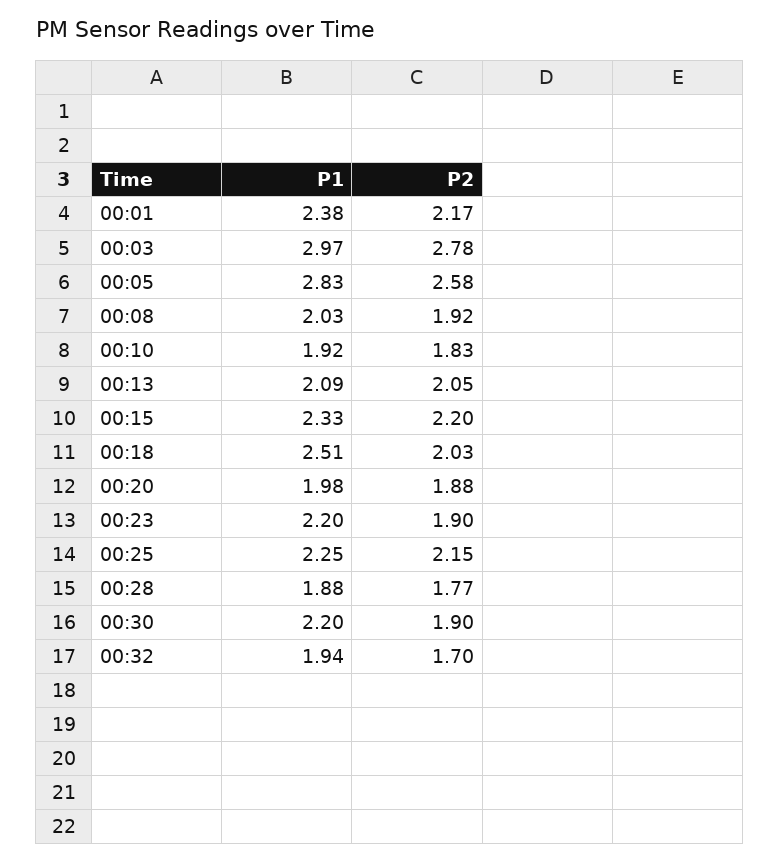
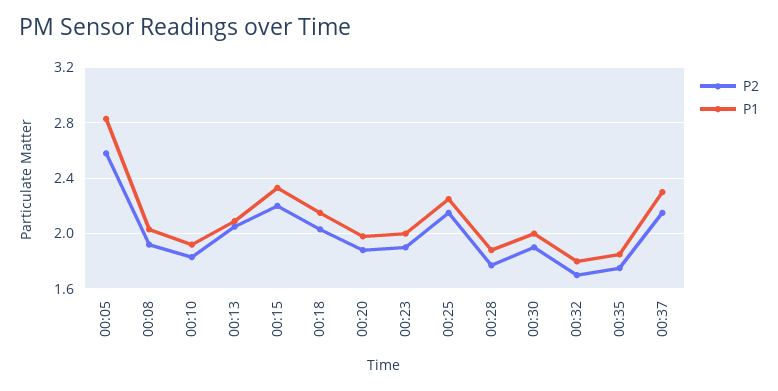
P1, 00:01: 2.38 -> none
P2, 00:01: 2.17 -> none
P1, 00:03: 2.97 -> none
P2, 00:03: 2.78 -> none
P1, 00:18: 2.51 -> 2.15
P1, 00:23: 2.2 -> 2
P1, 00:30: 2.2 -> 2
P1, 00:32: 1.94 -> 1.8
P2, 00:35: none -> 1.75
P1, 00:35: none -> 1.85
P2, 00:37: none -> 2.15
P1, 00:37: none -> 2.3

